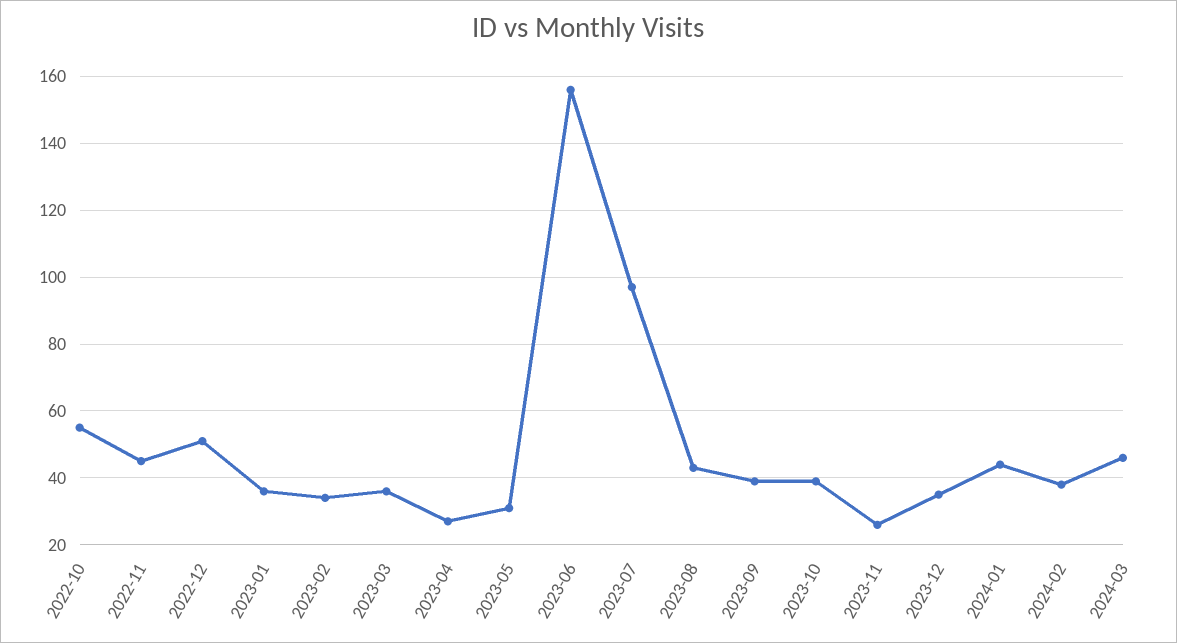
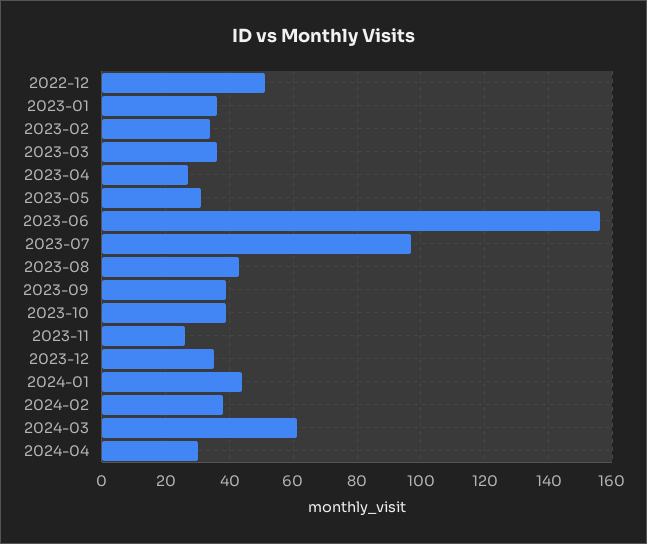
2022-10: 55 -> none
2022-11: 45 -> none
2024-03: 45 -> 60
2024-04: none -> 30

